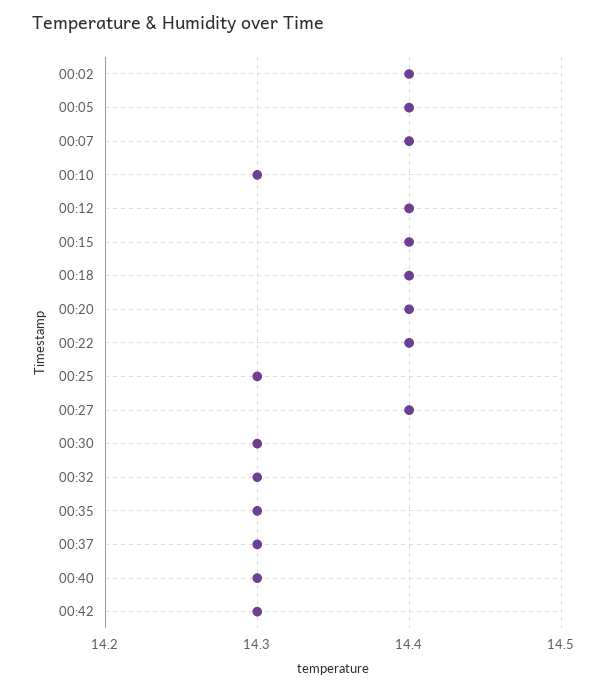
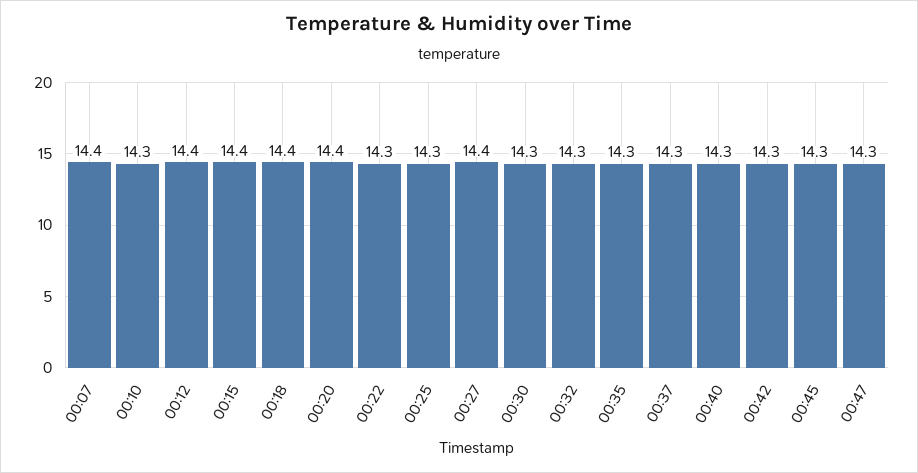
00:02: 14.4 -> none
00:05: 14.4 -> none
00:22: 14.4 -> 14.3
00:45: none -> 14.3
00:47: none -> 14.3

